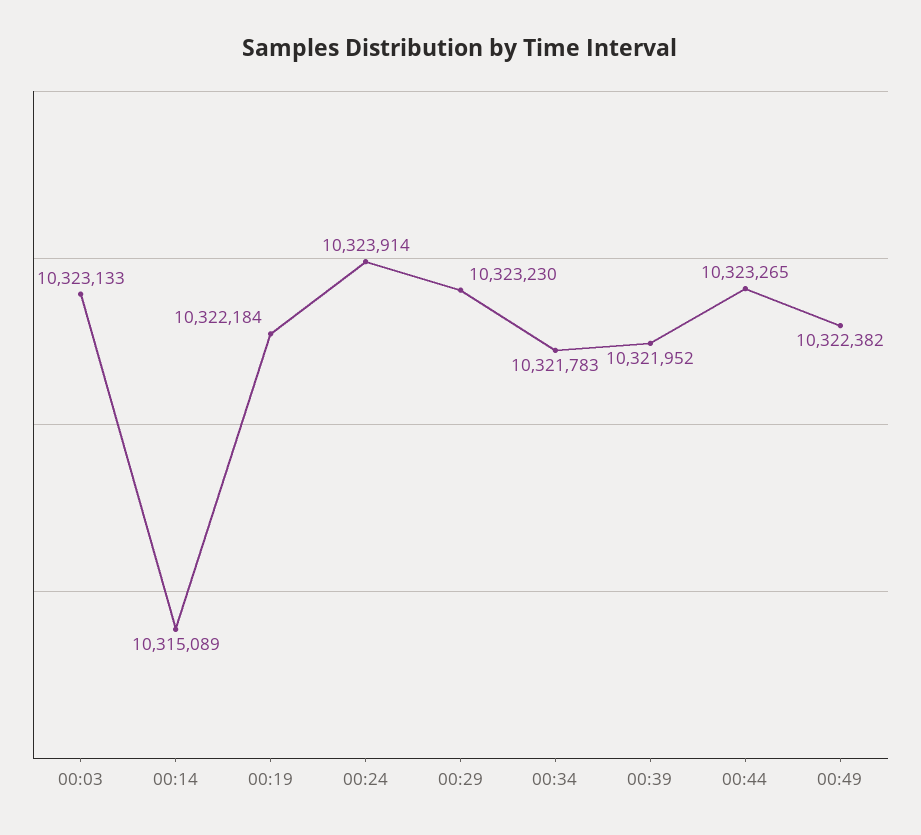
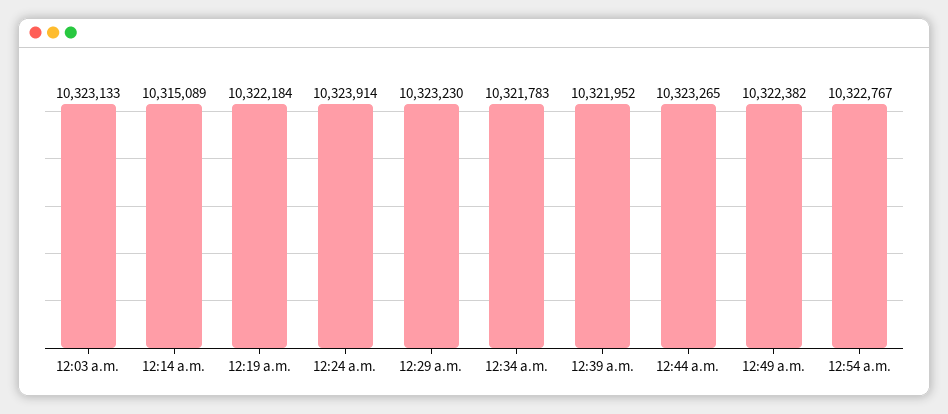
12:54 a.m.: none -> 10322767

